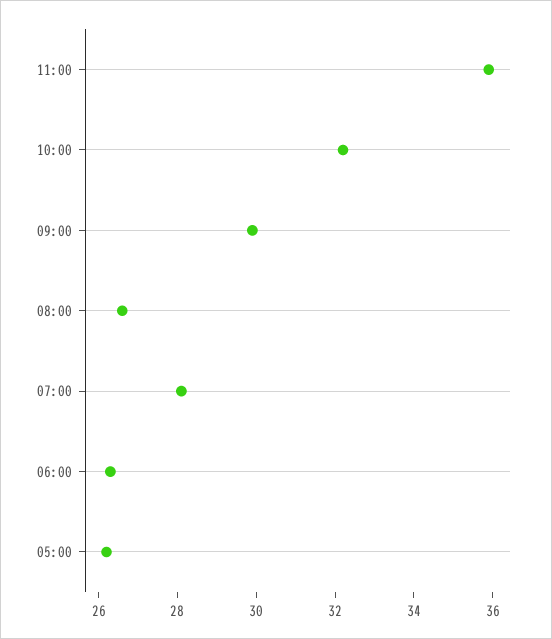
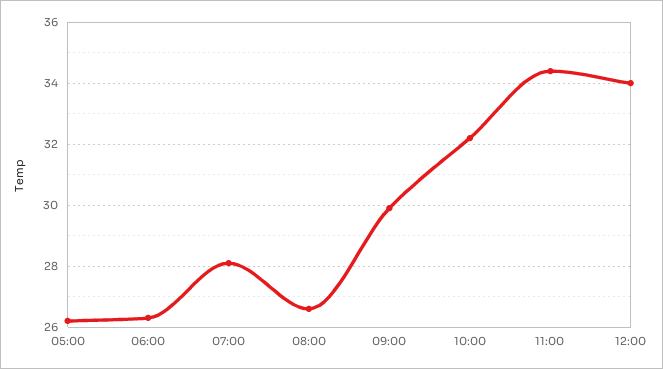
11:00: 36 -> 34.5
12:00: none -> 34

